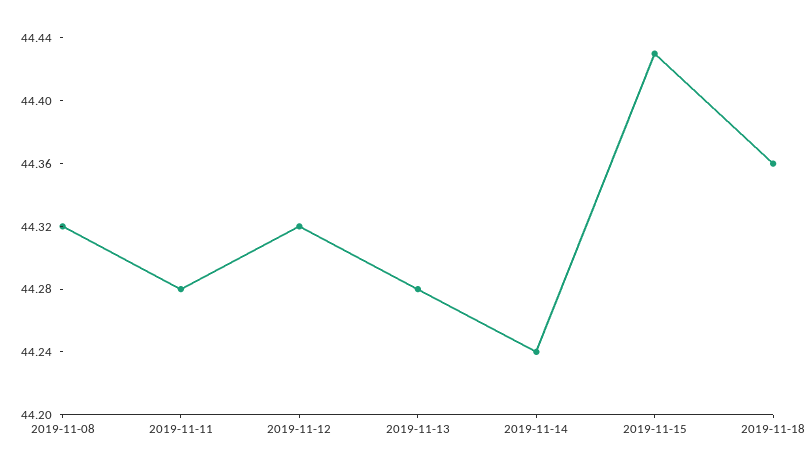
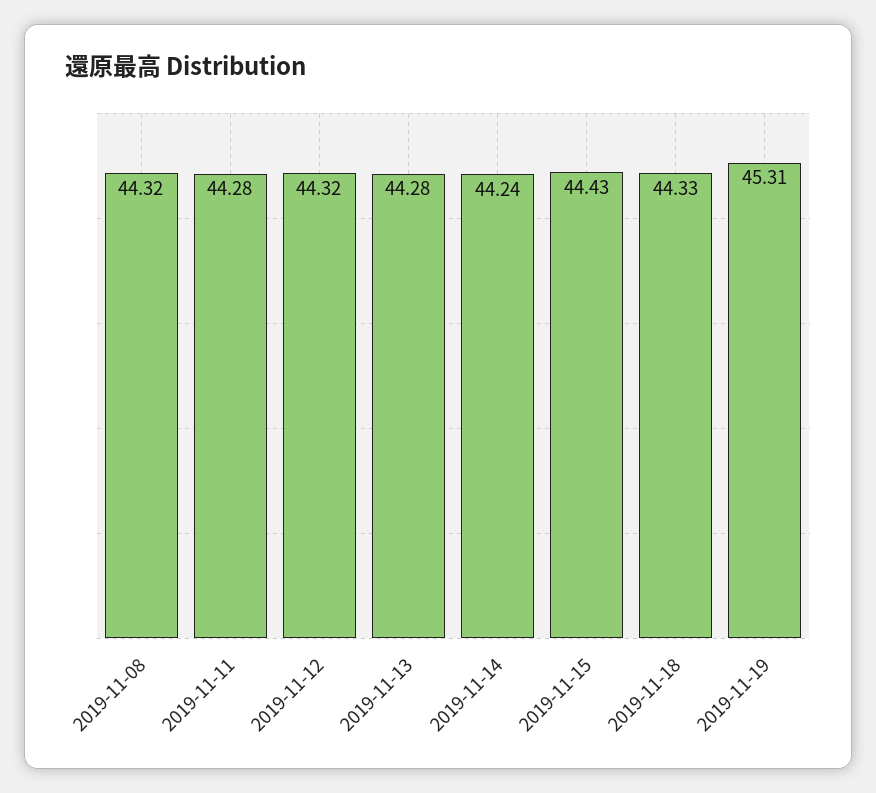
2019-11-18: 44.36 -> 44.33
2019-11-19: none -> 45.31

